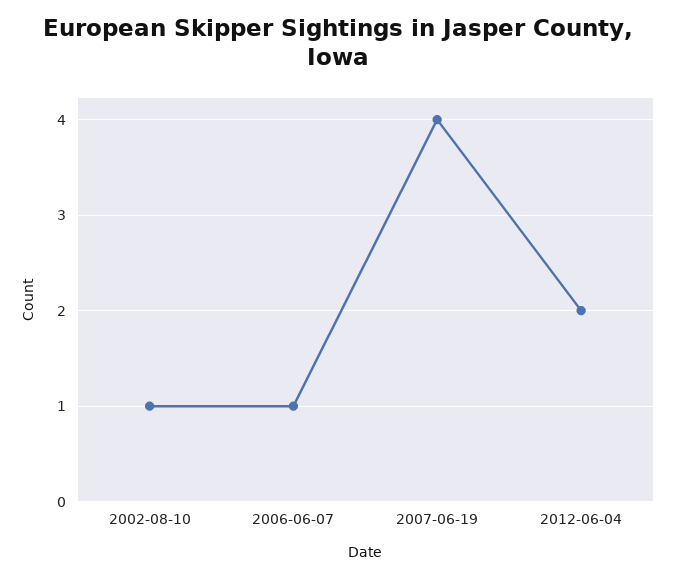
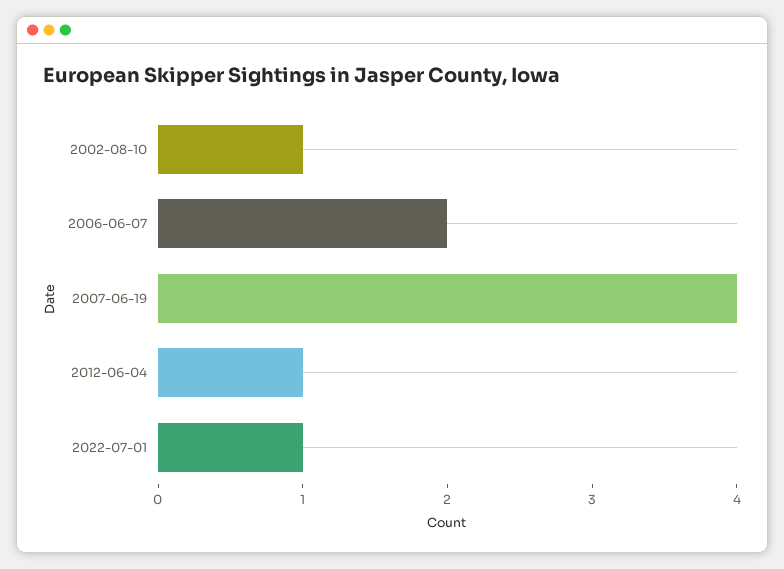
2006-06-07: 1 -> 2
2012-06-04: 2 -> 1
2022-07-01: none -> 1

